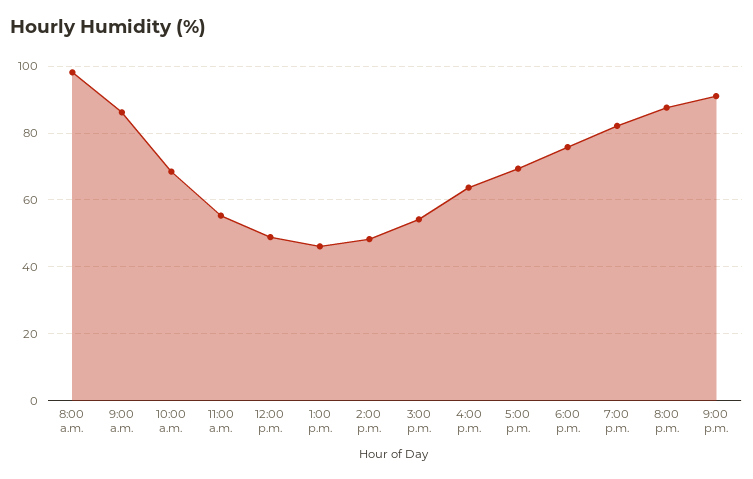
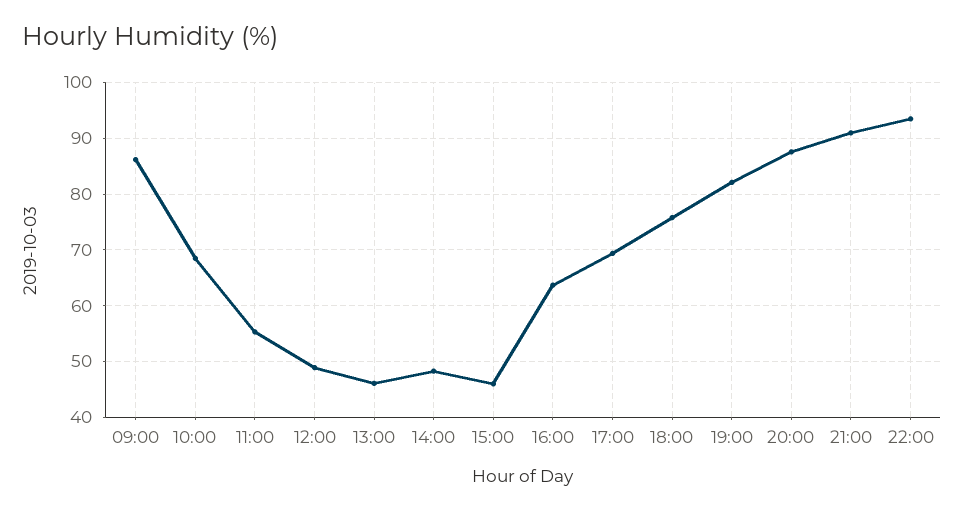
8:00 a.m.: 98 -> none
3:00 p.m.: 54 -> 46
22:00: none -> 94

